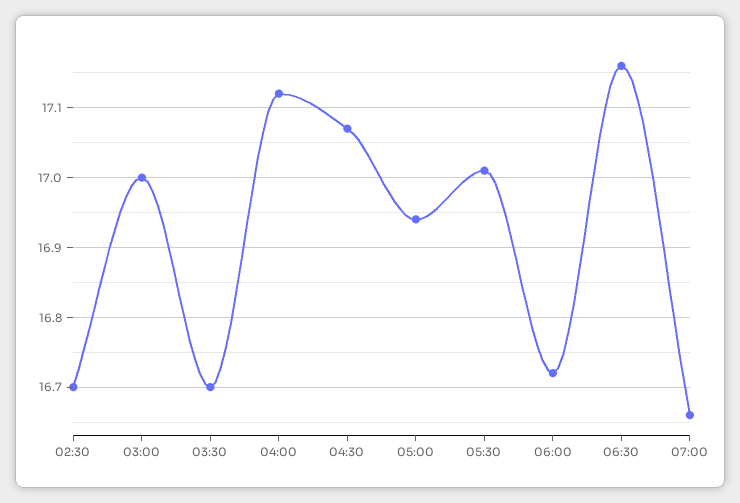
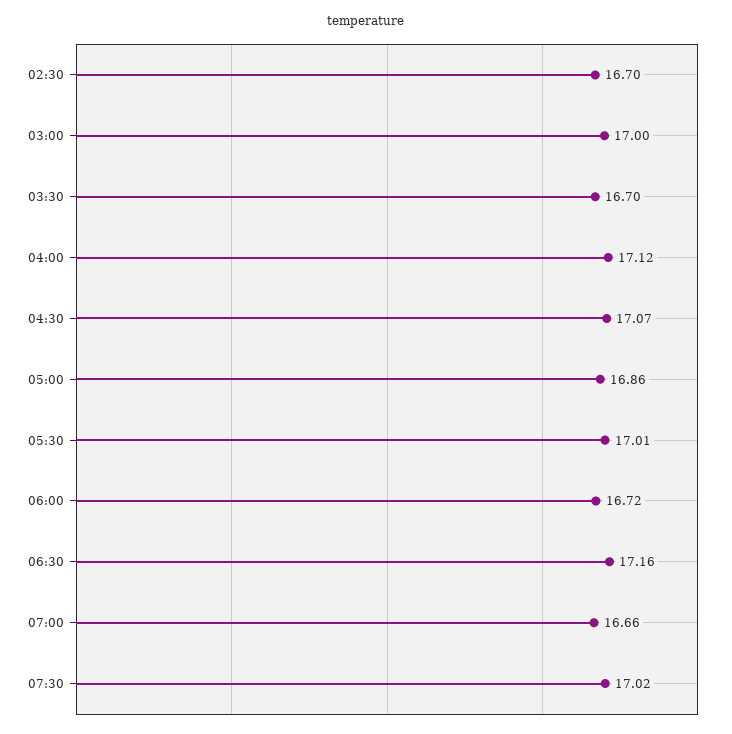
05:00: 16.94 -> 16.86
07:30: none -> 17.02

